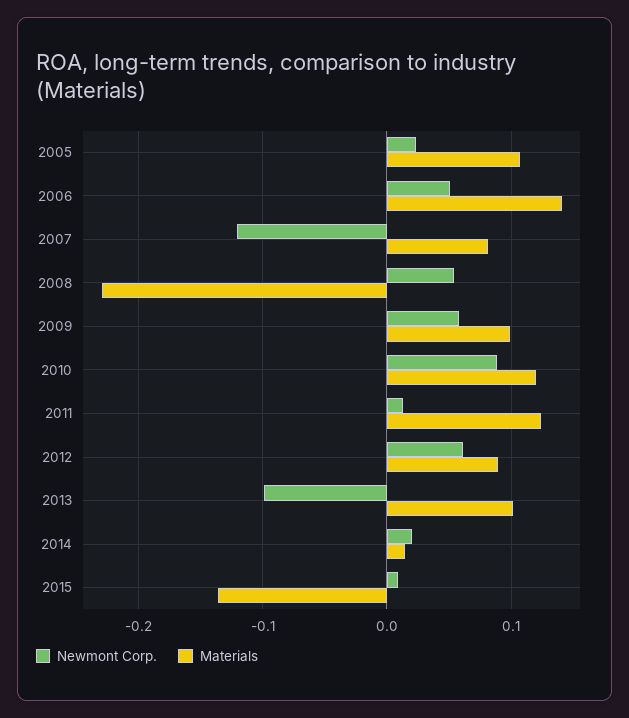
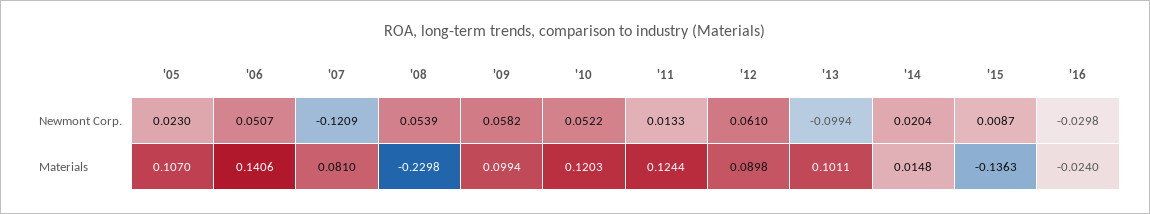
Newmont Corp., 2010: 0.09 -> 0.0522
Newmont Corp., '16: none -> -0.0298
Materials, '16: none -> -0.024

